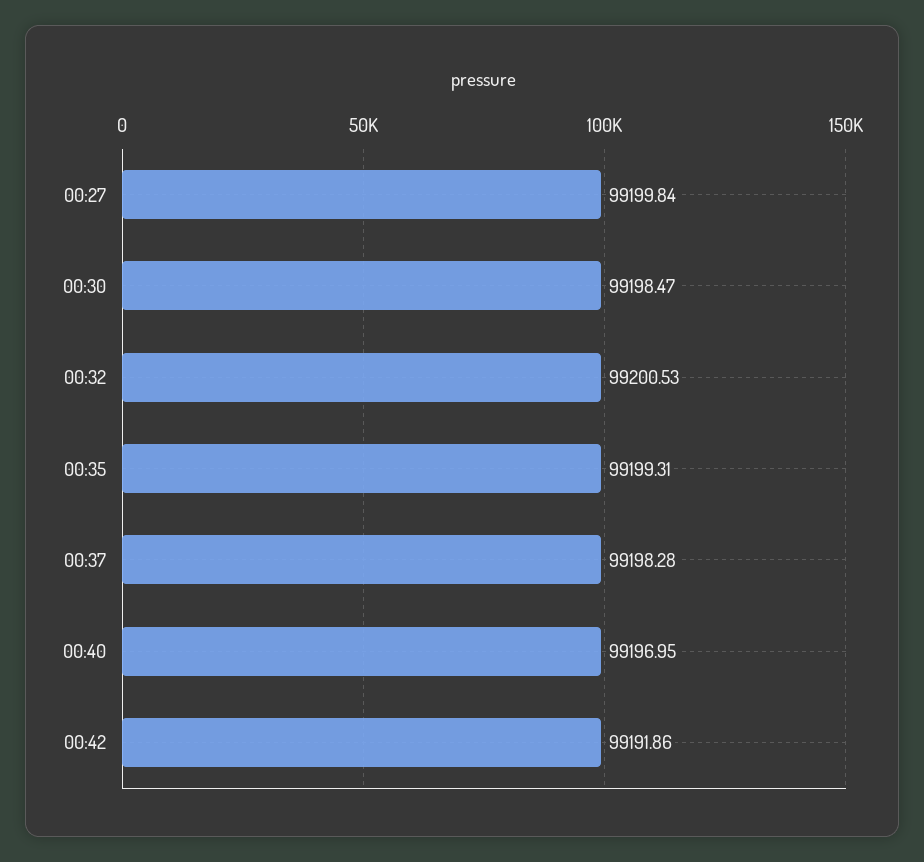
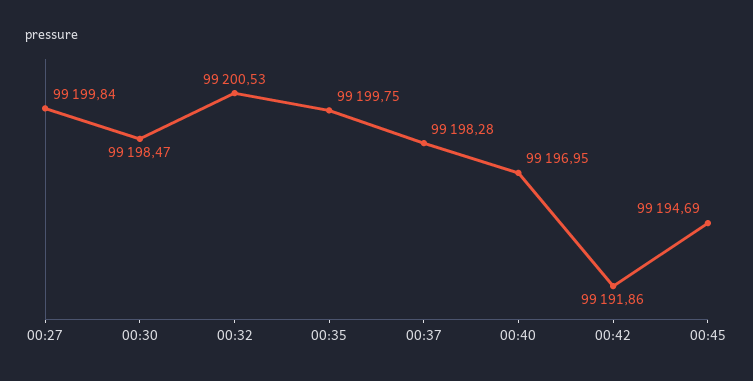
00:35: 99199.31 -> 99199.75
00:45: none -> 99194.69

